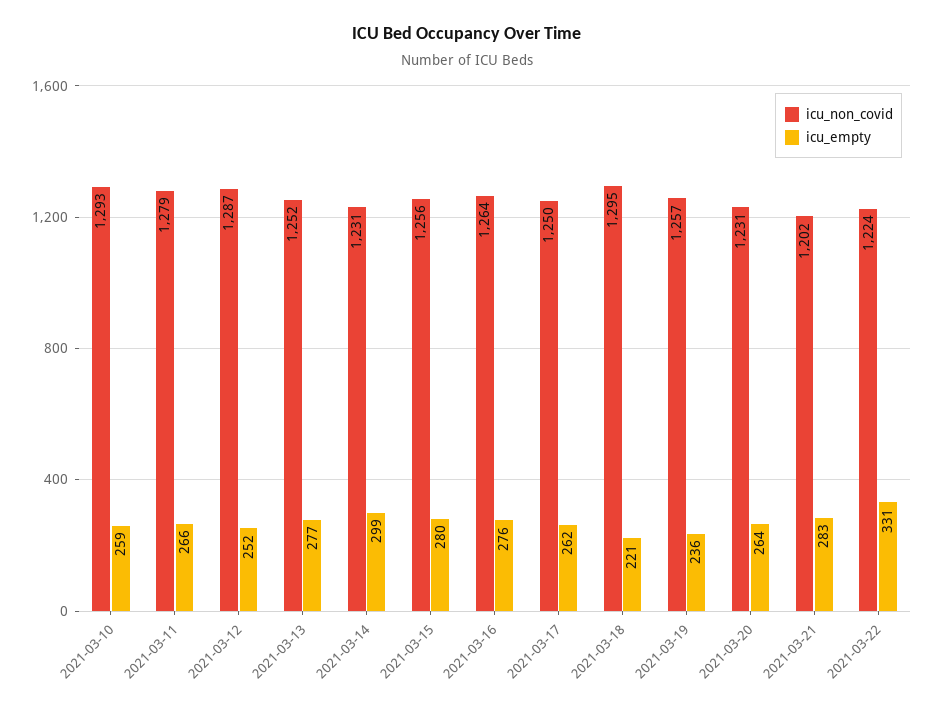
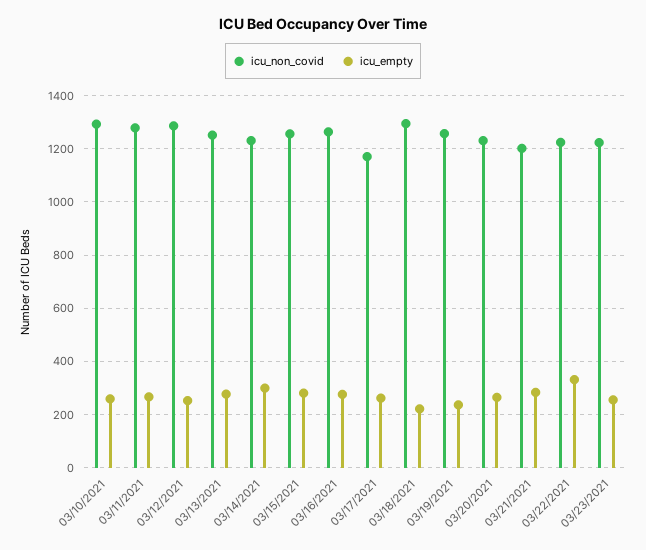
icu_non_covid, 2021-03-17: 1250 -> 1175
icu_non_covid, 03/23/2021: none -> 1225
icu_empty, 03/23/2021: none -> 250

